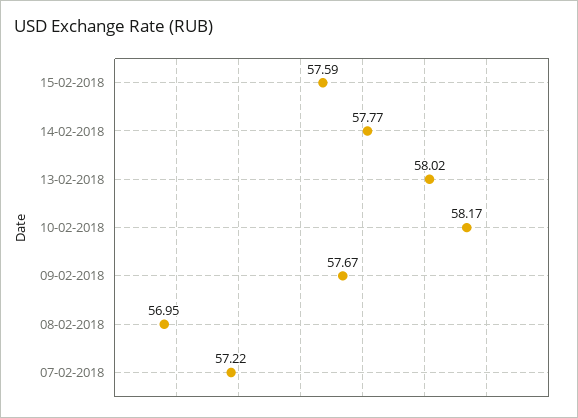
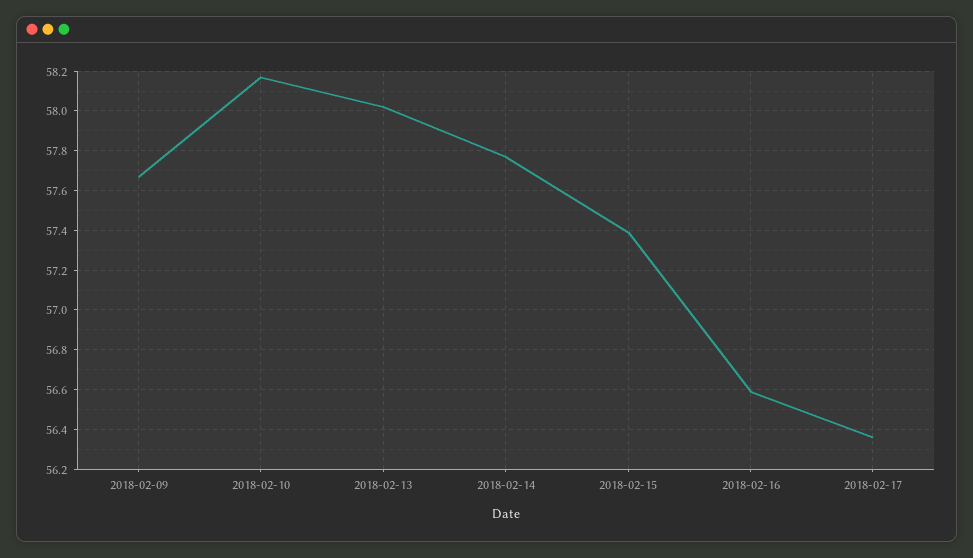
15-02-2018: 57.59 -> 57.4
08-02-2018: 56.95 -> none
07-02-2018: 57.22 -> none
2018-02-16: none -> 56.6
2018-02-17: none -> 56.35

